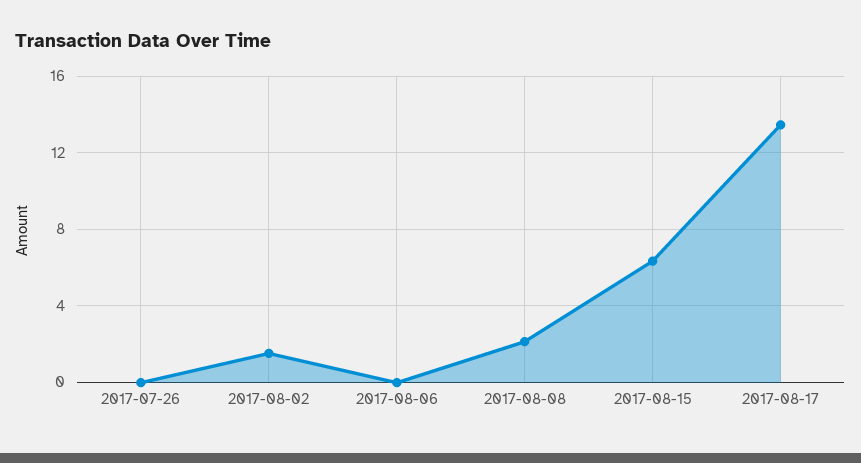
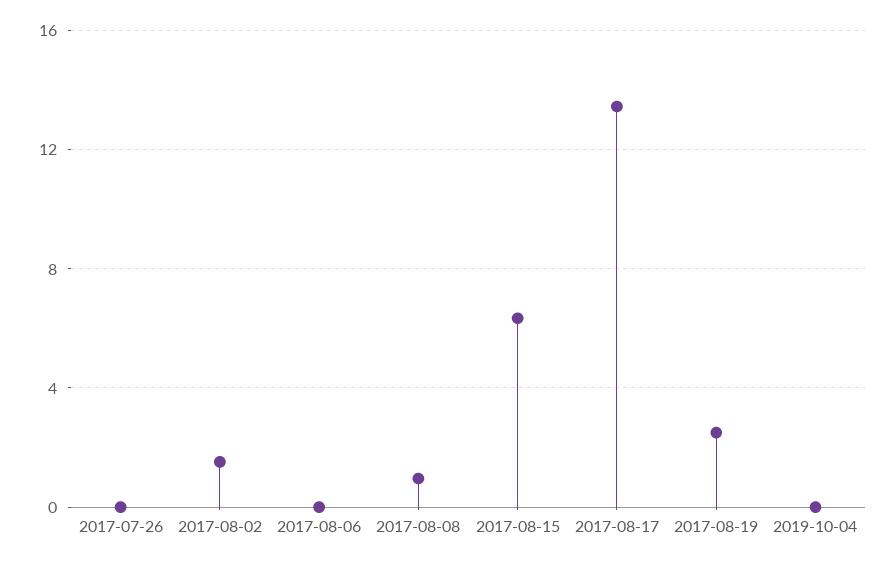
2017-08-08: 2 -> 1
2017-08-19: none -> 2.5
2019-10-04: none -> 0

